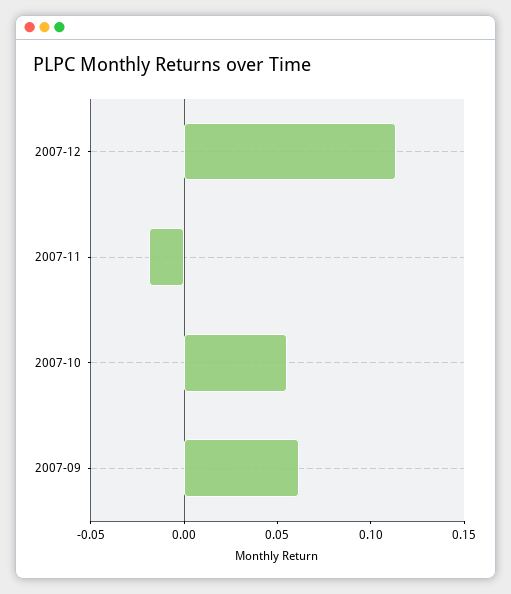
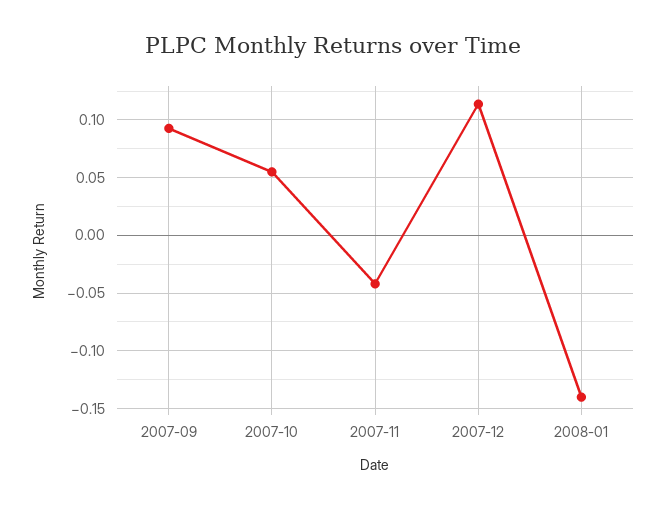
2007-11: -0.02 -> -0.04
2007-09: 0.06 -> 0.09
2008-01: none -> -0.14

